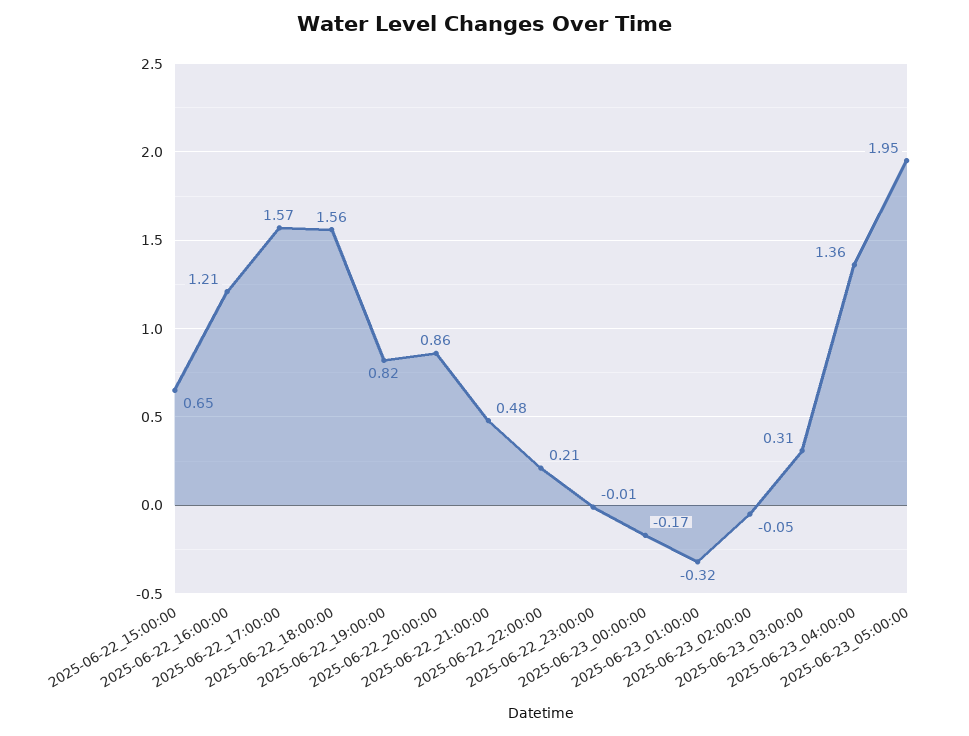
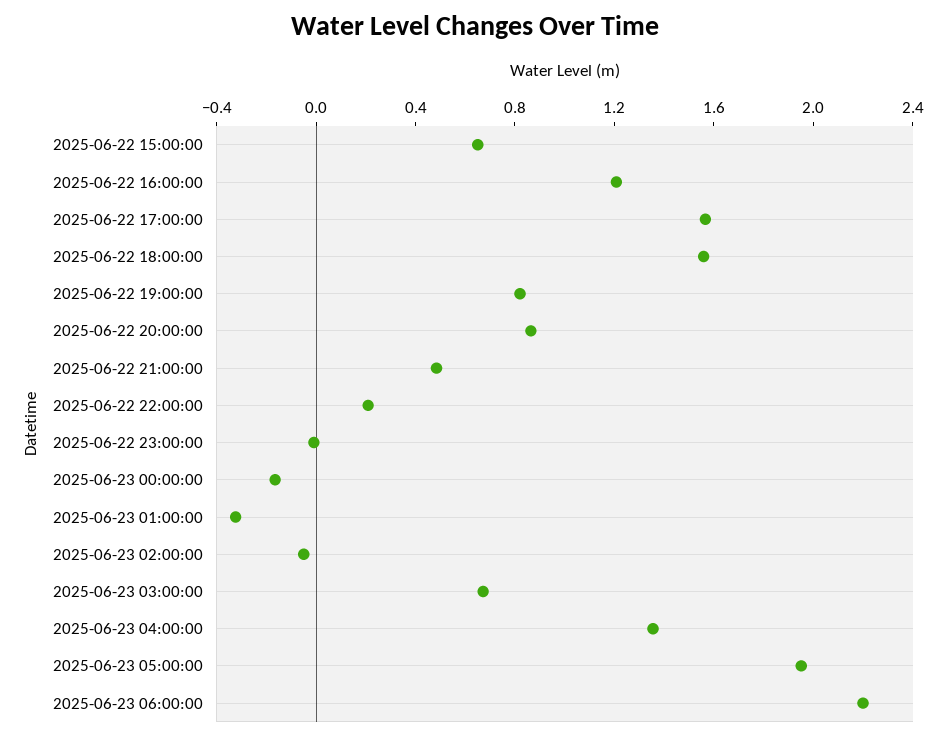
2025-06-23_03:00:00: 0.31 -> 0.7
2025-06-23 06:00:00: none -> 2.2

